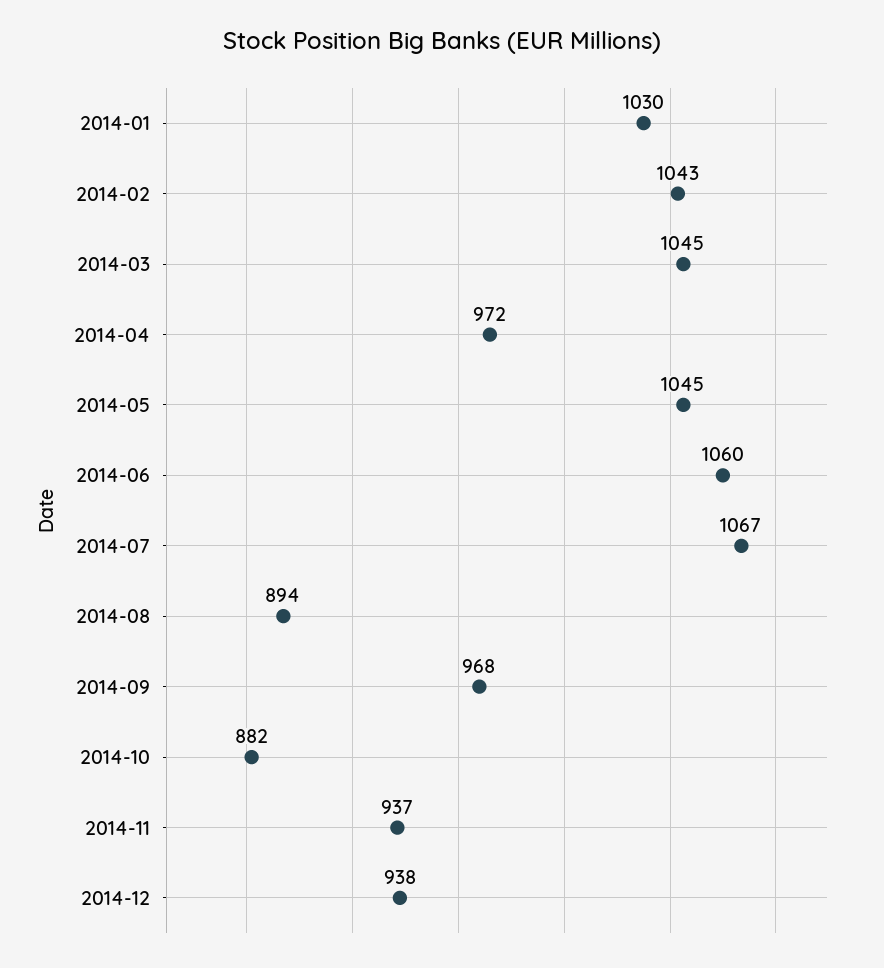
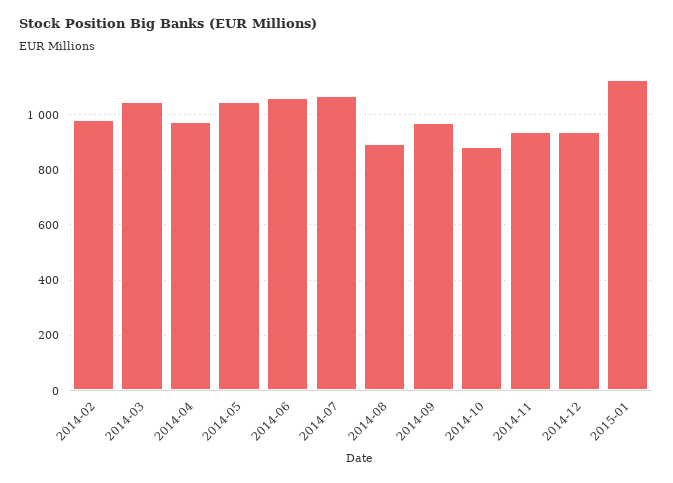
2014-01: 1030 -> none
2014-02: 1043 -> 975
2015-01: none -> 1125

